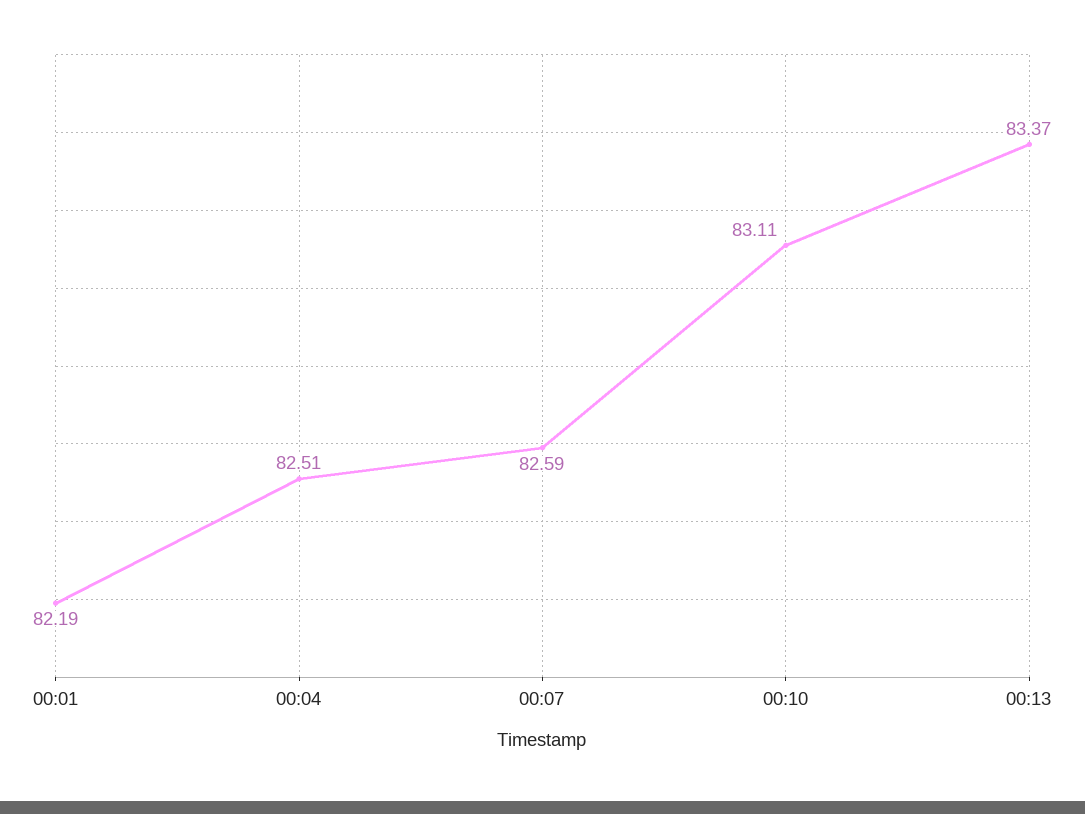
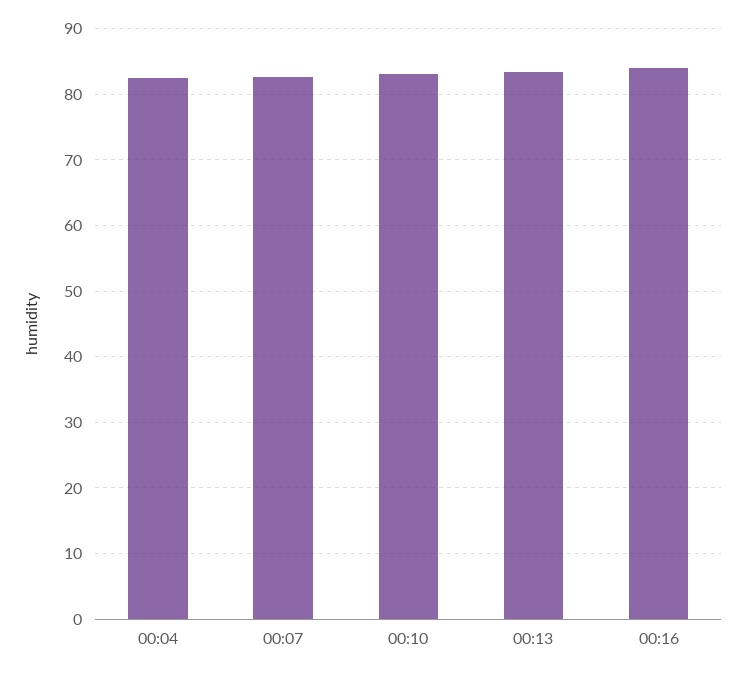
00:01: 82.19 -> none
00:16: none -> 84

